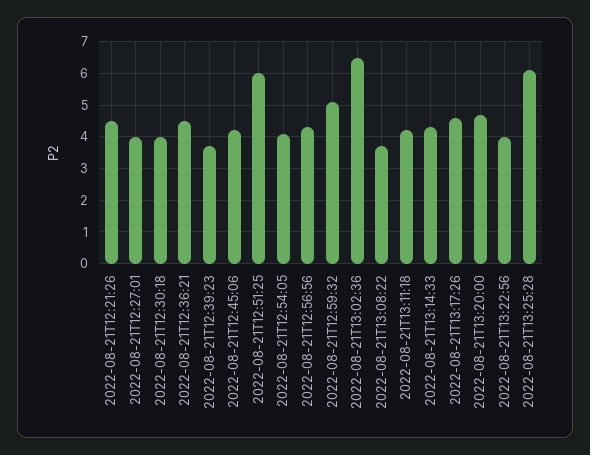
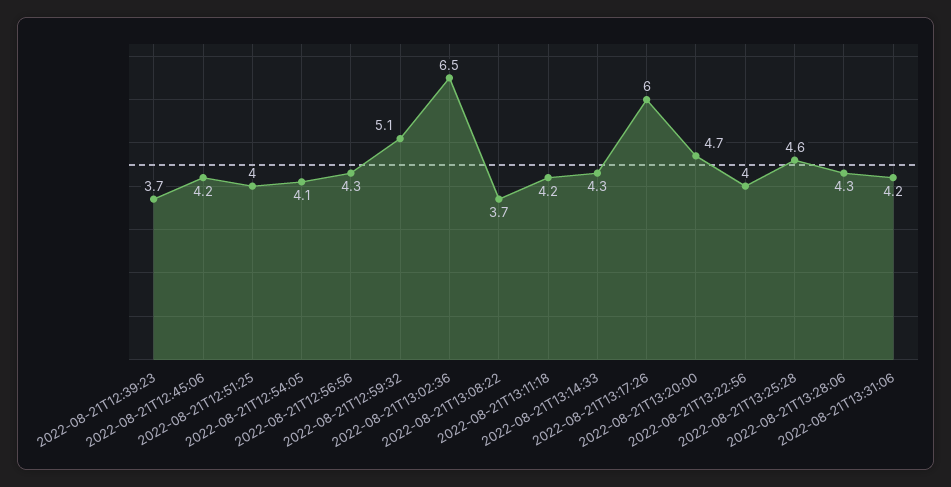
2022-08-21T12:21:26: 4.5 -> none
2022-08-21T12:27:01: 4 -> none
2022-08-21T12:30:18: 4 -> none
2022-08-21T12:36:21: 4.5 -> none
2022-08-21T12:51:25: 6 -> 4
2022-08-21T13:17:26: 4.5 -> 6
2022-08-21T13:25:28: 6 -> 4.6
2022-08-21T13:28:06: none -> 4.3
2022-08-21T13:31:06: none -> 4.2

